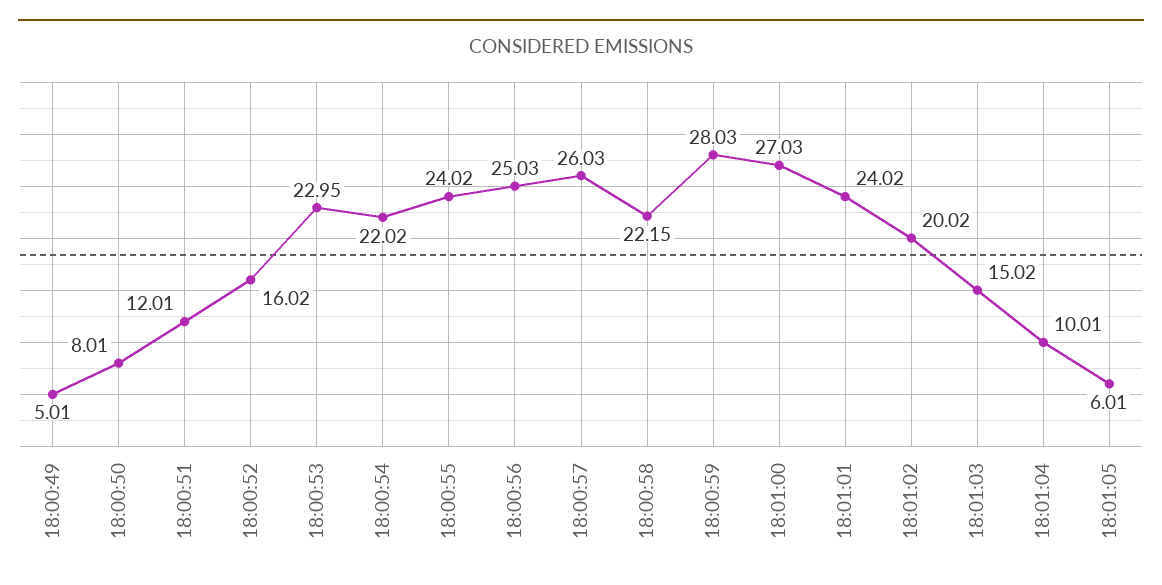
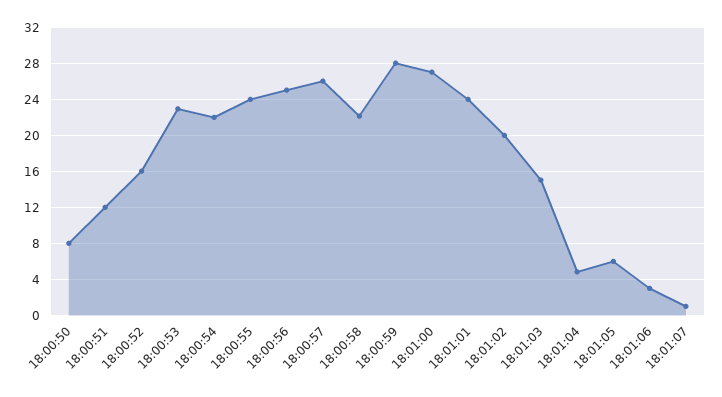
18:00:49: 5.01 -> none
18:01:04: 10.01 -> 5
18:01:06: none -> 3
18:01:07: none -> 1

